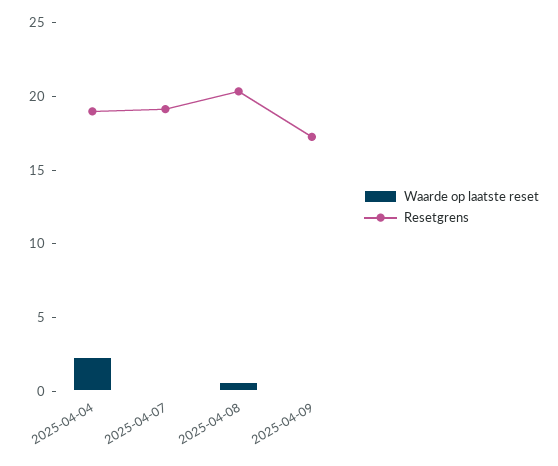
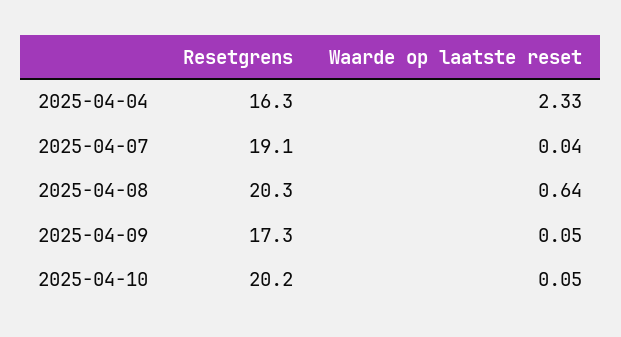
Resetgrens, 2025-04-04: 19 -> 16.3
Resetgrens, 2025-04-10: none -> 20.2
Waarde op laatste reset, 2025-04-10: none -> 0.05

